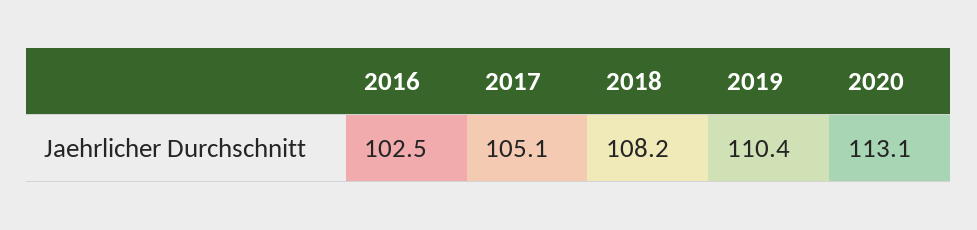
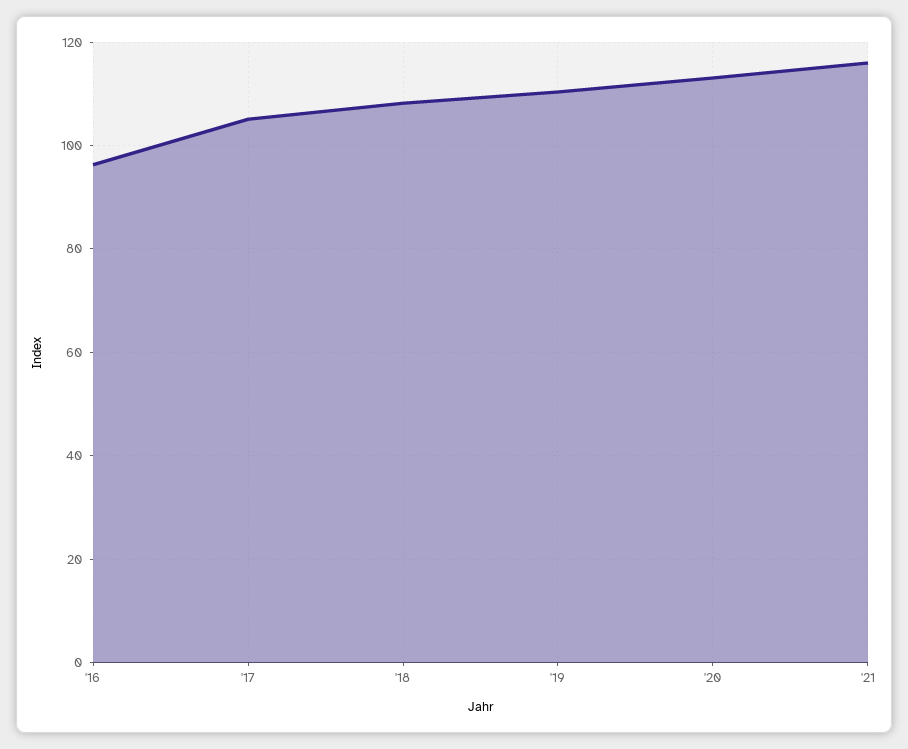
2016: 102.5 -> 96
'21: none -> 116

